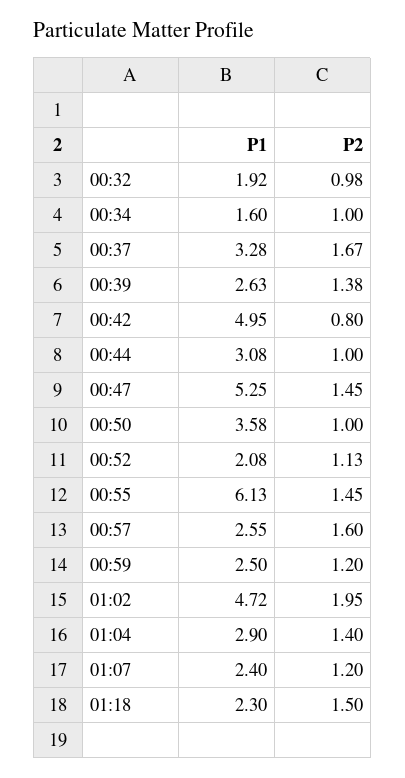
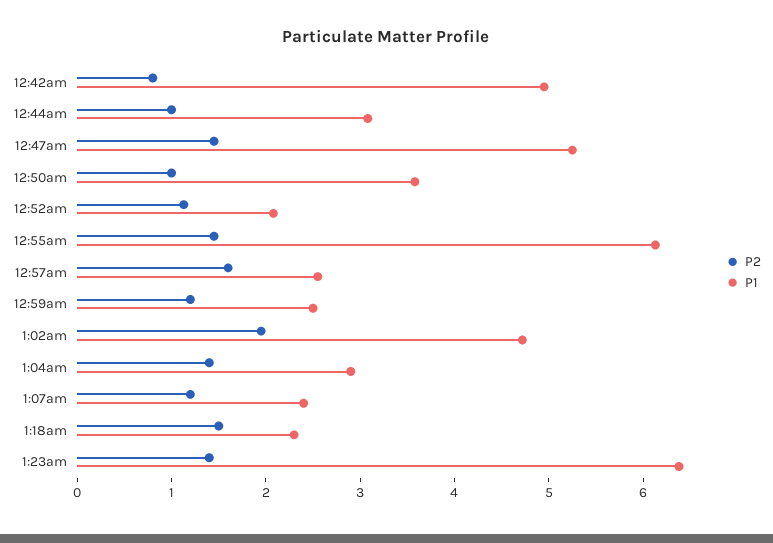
P1, 00:32: 1.92 -> none
P2, 00:32: 0.98 -> none
P1, 00:34: 1.6 -> none
P2, 00:34: 1 -> none
P1, 00:37: 3.28 -> none
P2, 00:37: 1.67 -> none
P1, 00:39: 2.63 -> none
P2, 00:39: 1.38 -> none
P2, 1:23am: none -> 1.4
P1, 1:23am: none -> 6.4

